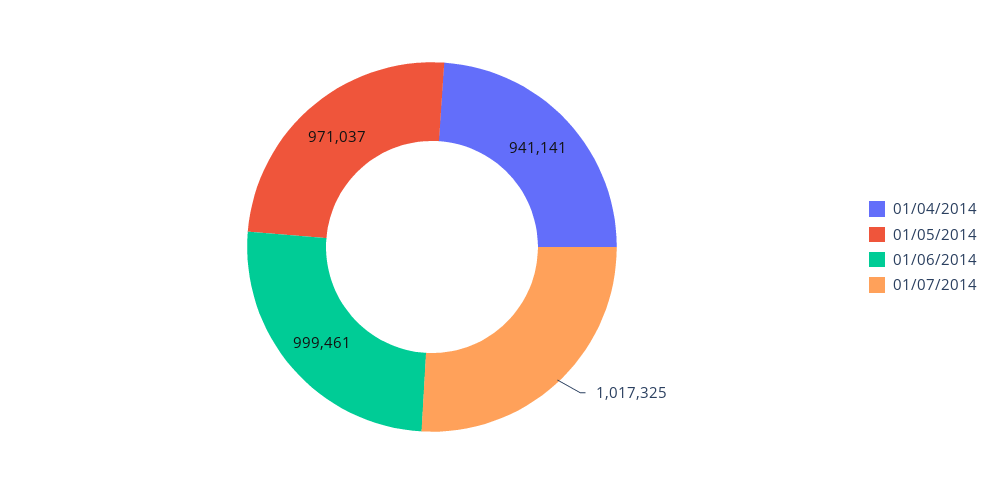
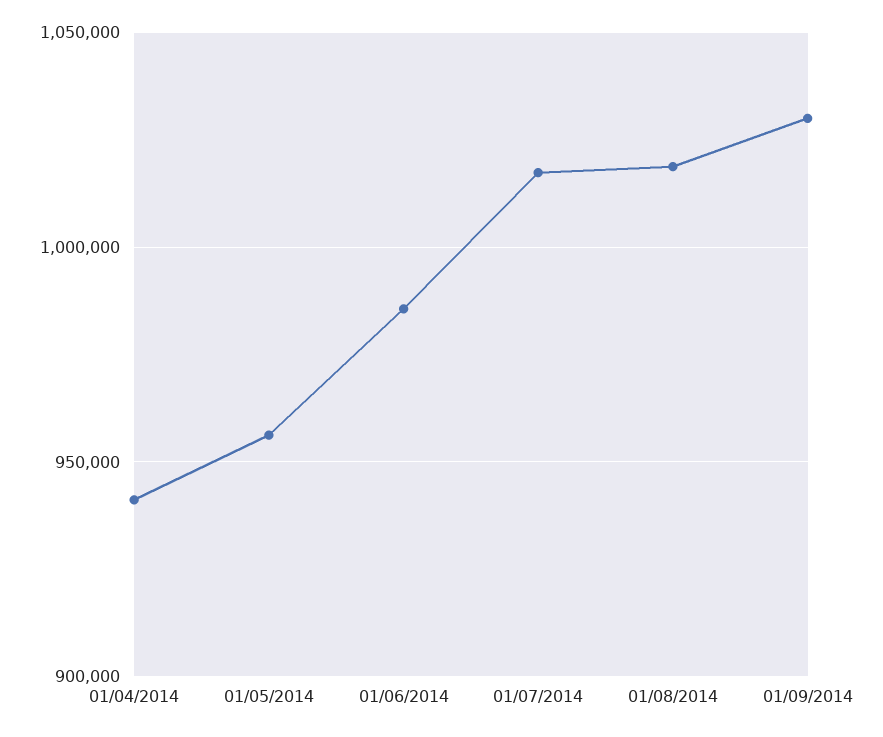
01/05/2014: 971037 -> 955000
01/06/2014: 999461 -> 985000
01/08/2014: none -> 1020000
01/09/2014: none -> 1030000

